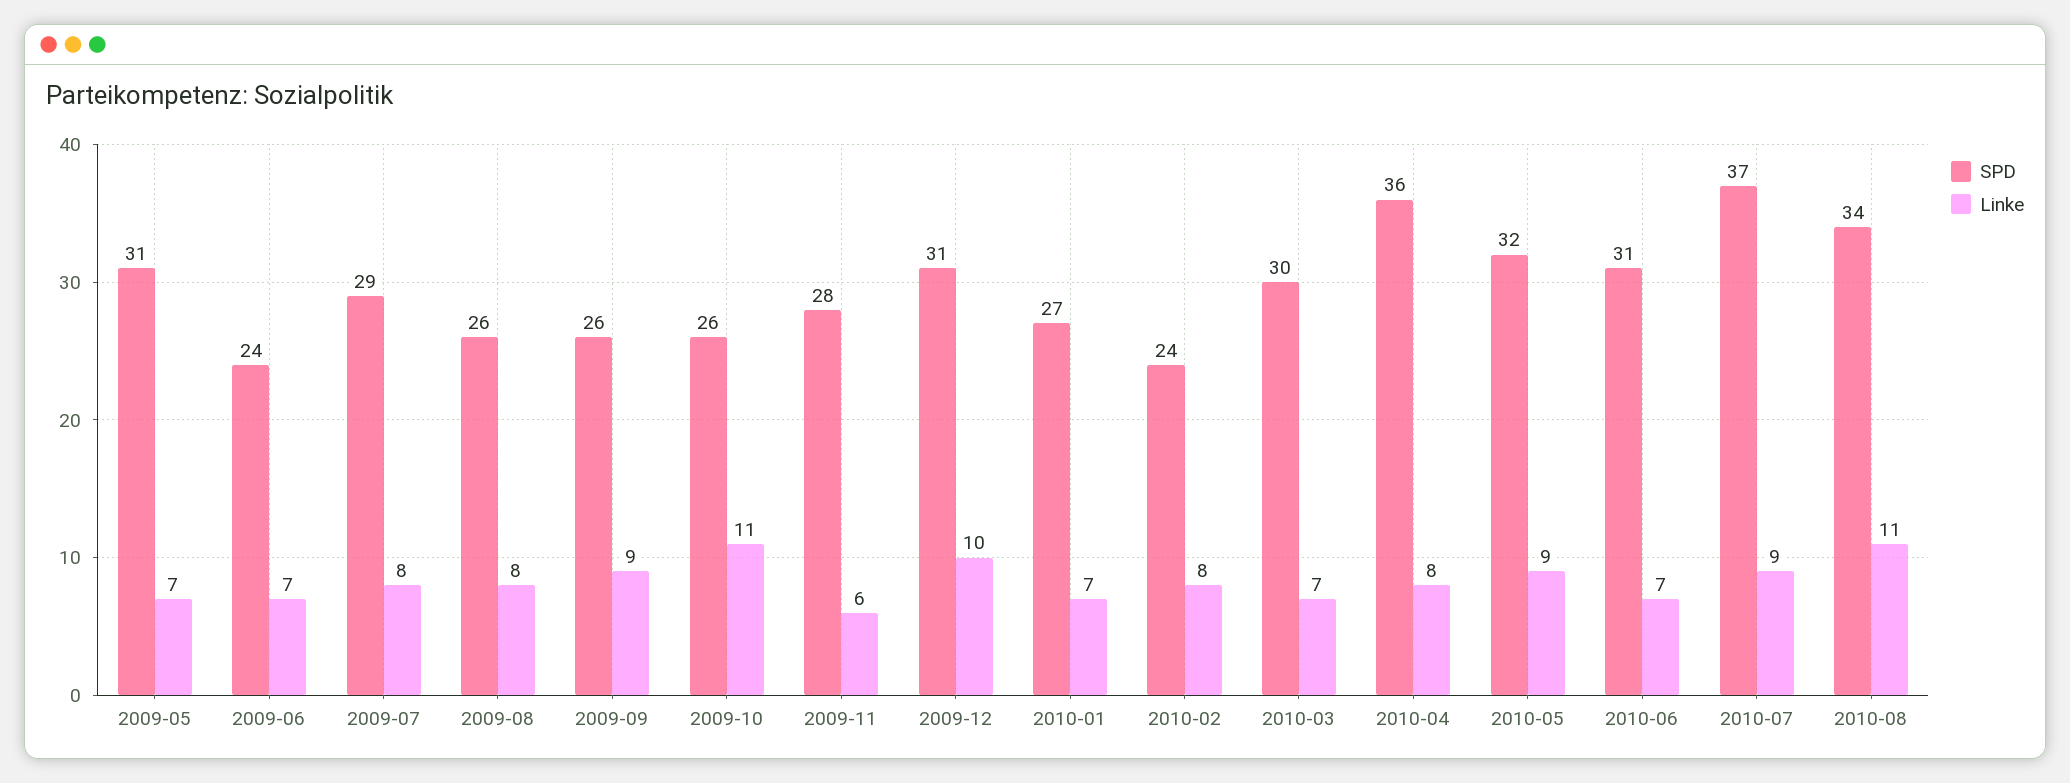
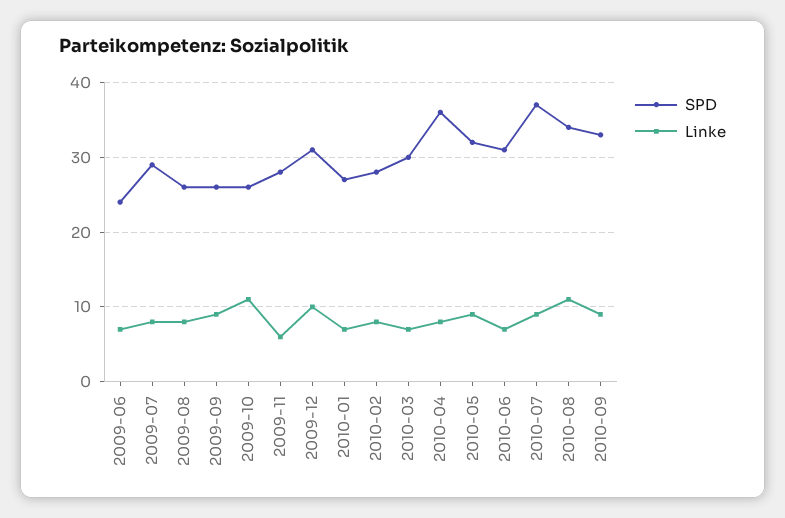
SPD, 2009-05: 31 -> none
Linke, 2009-05: 7 -> none
SPD, 2010-02: 24 -> 28
SPD, 2010-09: none -> 33
Linke, 2010-09: none -> 9

